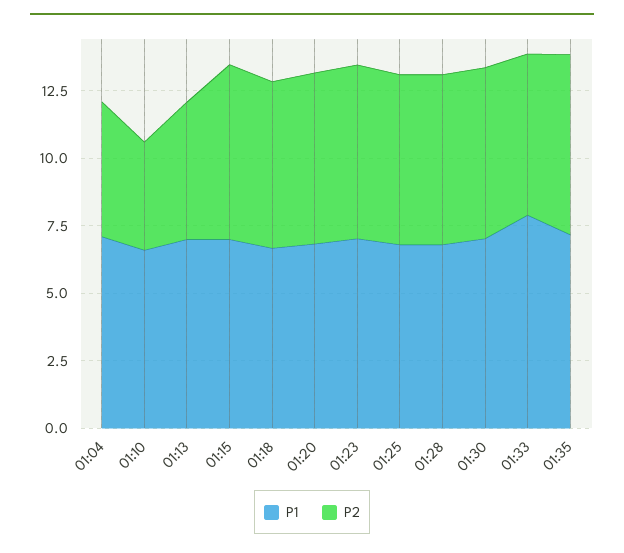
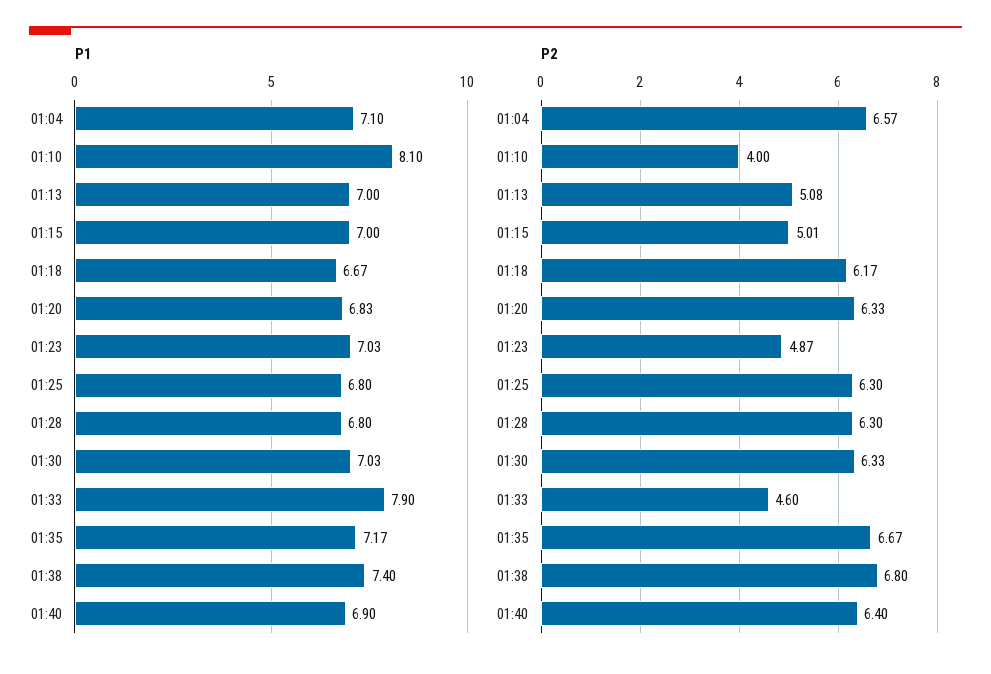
P2, 01:04: 5 -> 6.57
P1, 01:10: 6.5 -> 8.1
P2, 01:15: 6.5 -> 5.01
P2, 01:23: 6.5 -> 4.87
P2, 01:33: 6 -> 4.6
P1, 01:38: none -> 7.4
P1, 01:40: none -> 6.9
P2, 01:38: none -> 6.8
P2, 01:40: none -> 6.4

